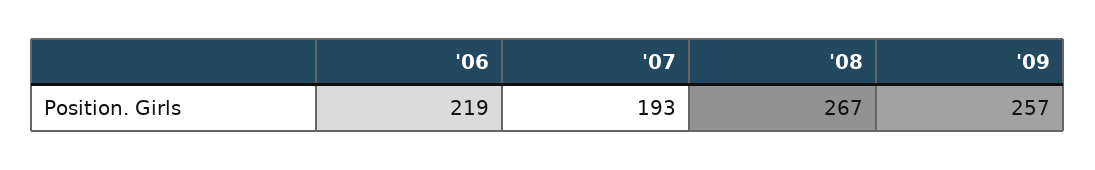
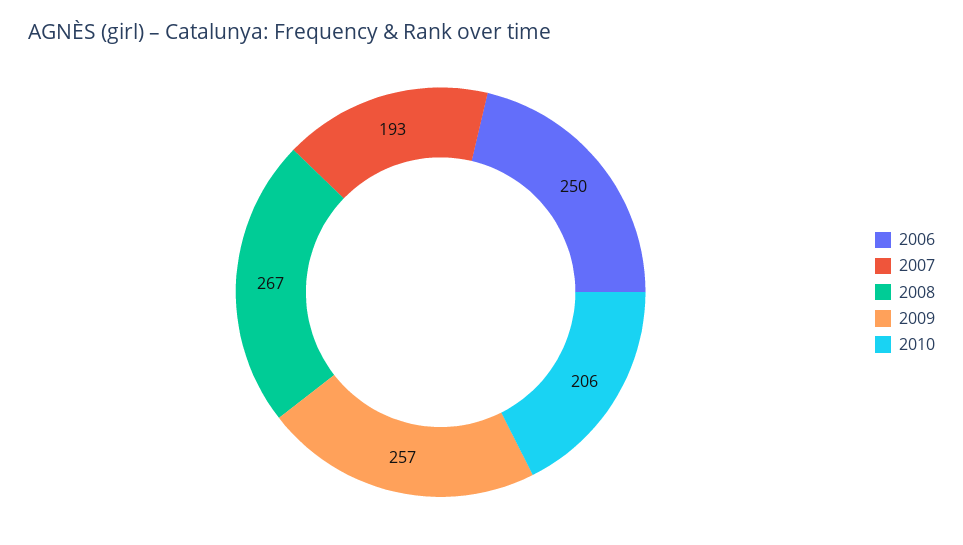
'06: 219 -> 250
2010: none -> 206

